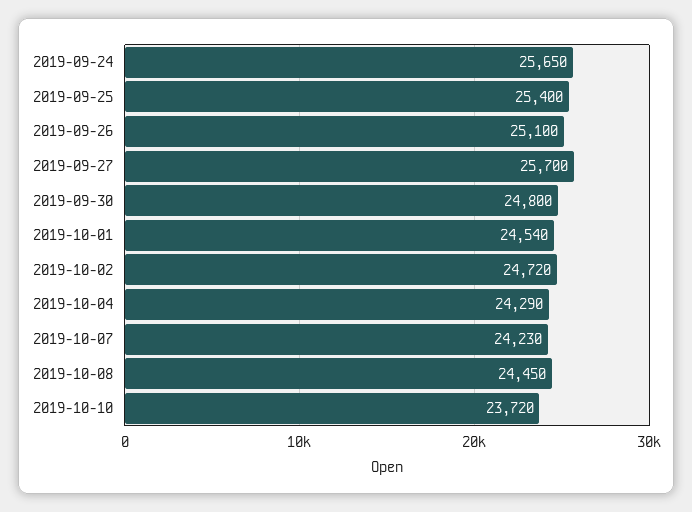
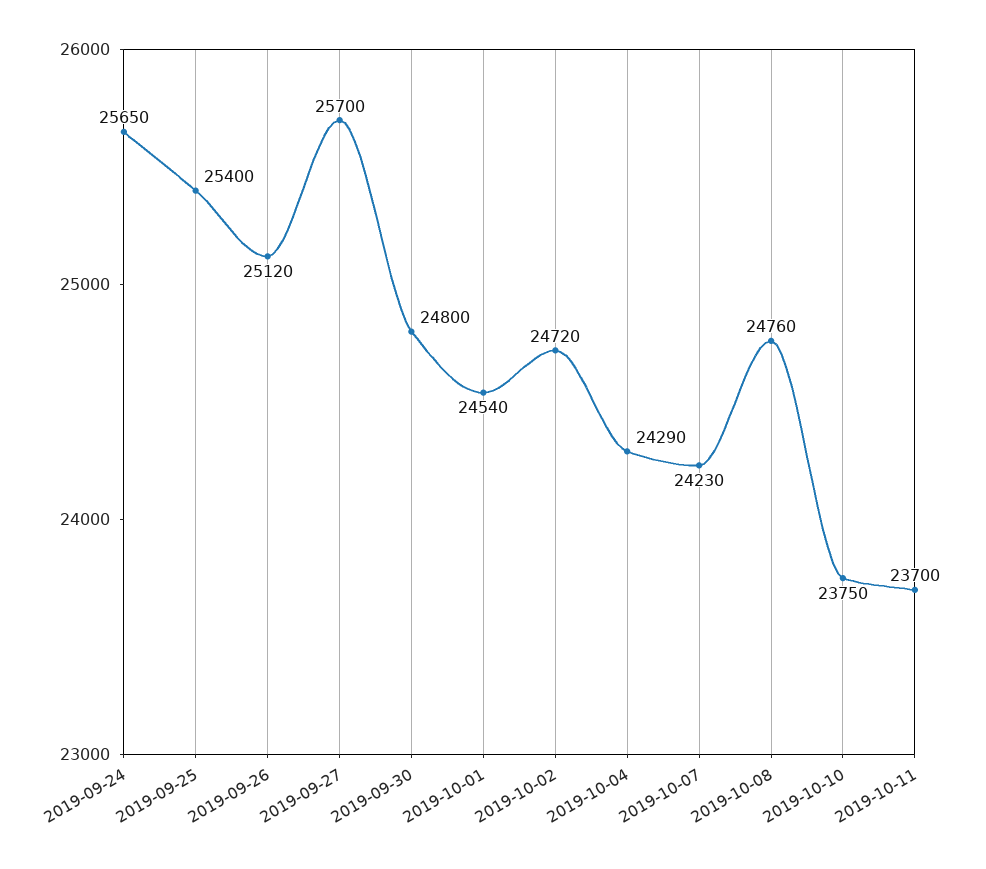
2019-09-26: 25100 -> 25120
2019-10-08: 24450 -> 24760
2019-10-10: 23720 -> 23750
2019-10-11: none -> 23700

